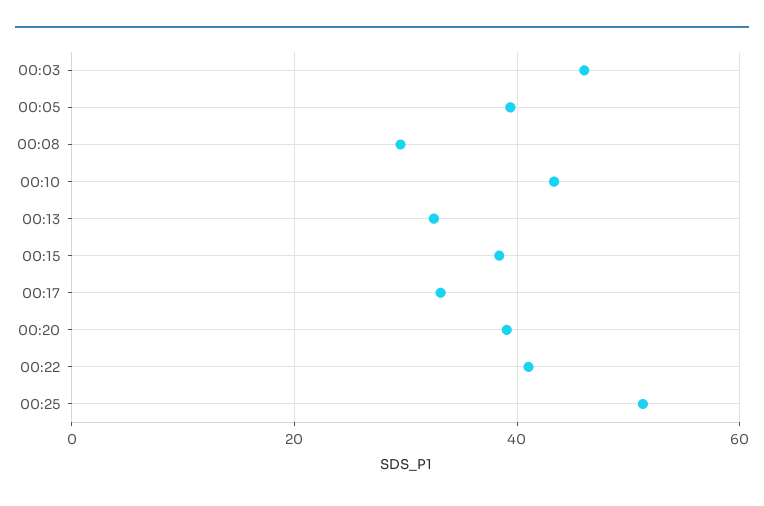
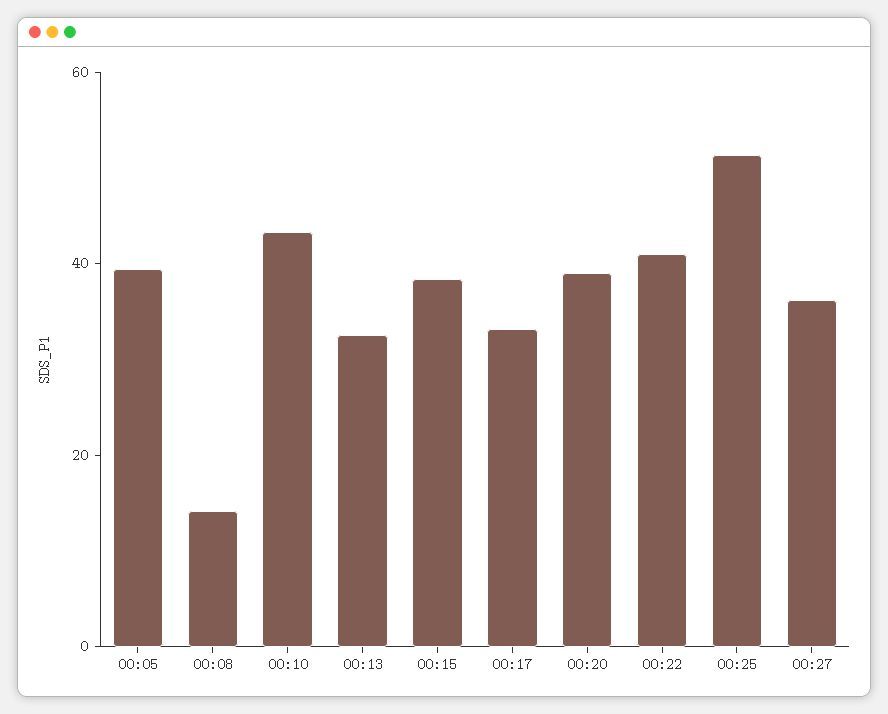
00:03: 46 -> none
00:08: 30 -> 15
00:27: none -> 35

